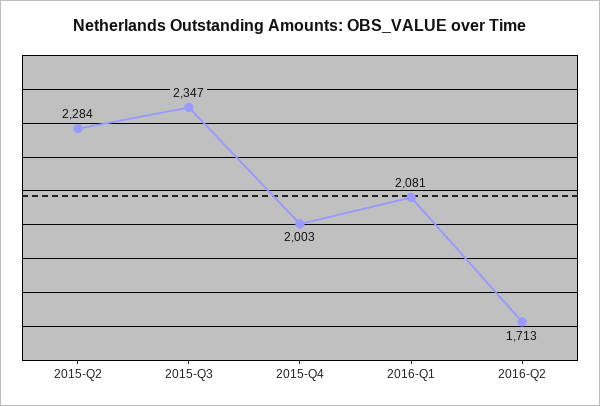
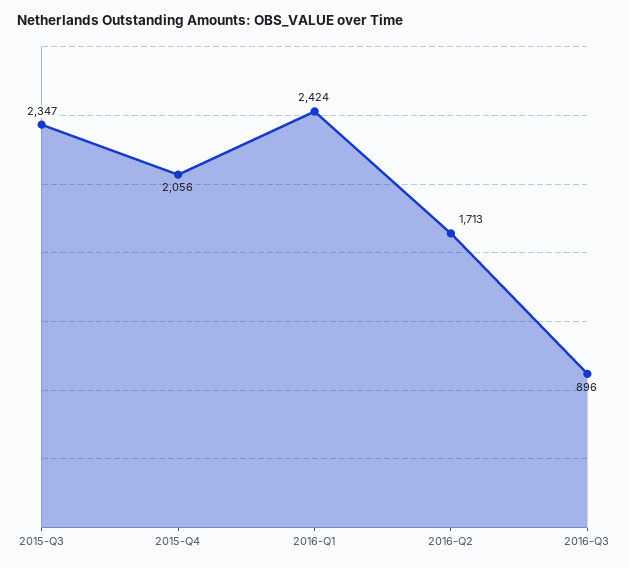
2015-Q2: 2284 -> none
2015-Q4: 2003 -> 2056
2016-Q1: 2081 -> 2424
2016-Q3: none -> 896

